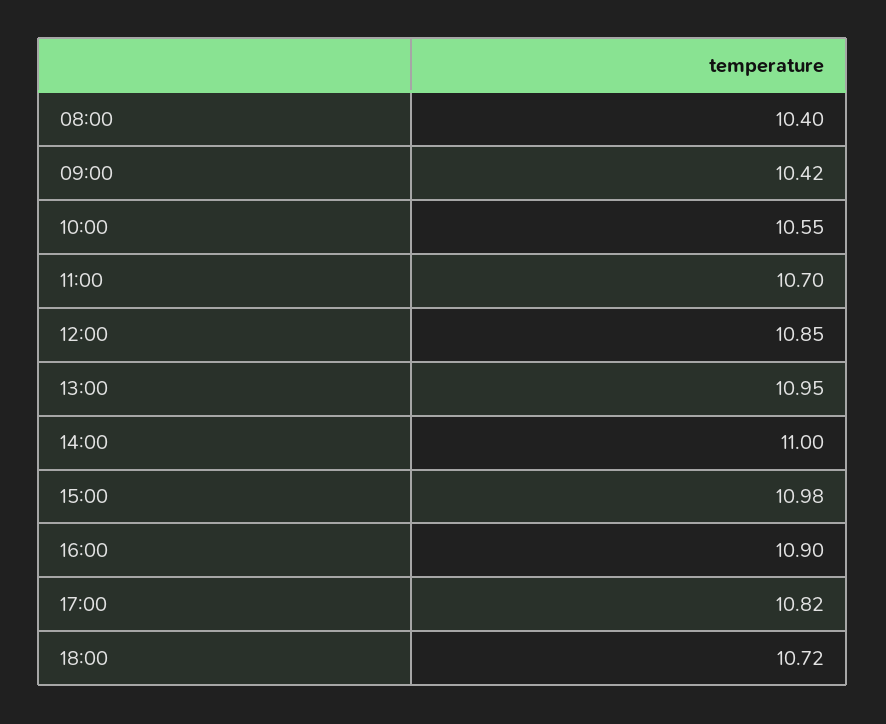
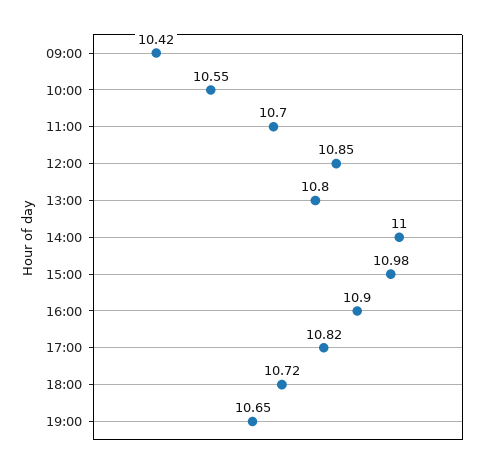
08:00: 10.4 -> none
13:00: 10.95 -> 10.8
19:00: none -> 10.65

